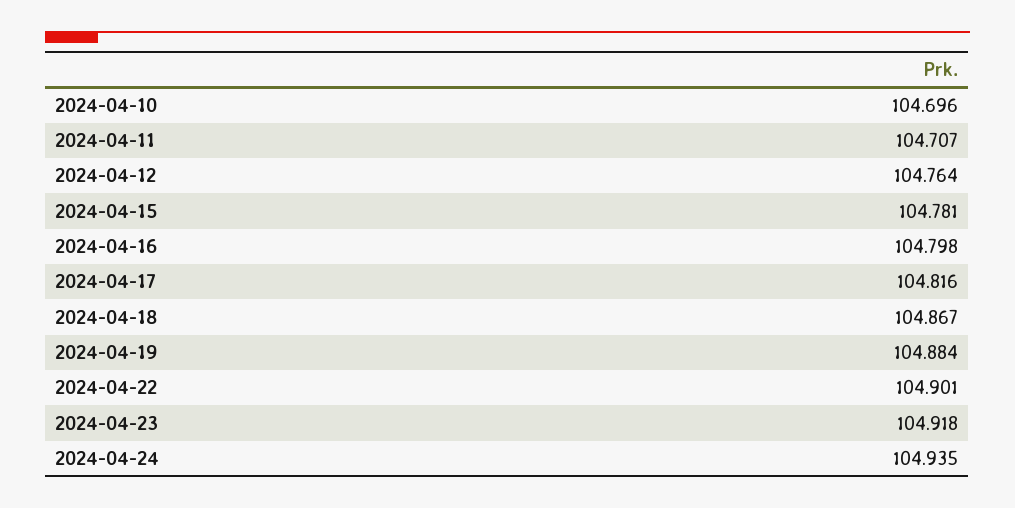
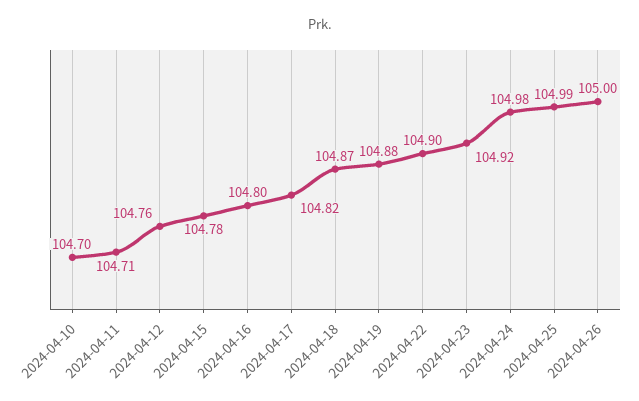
2024-04-24: 104.935 -> 104.98
2024-04-25: none -> 104.99
2024-04-26: none -> 105

